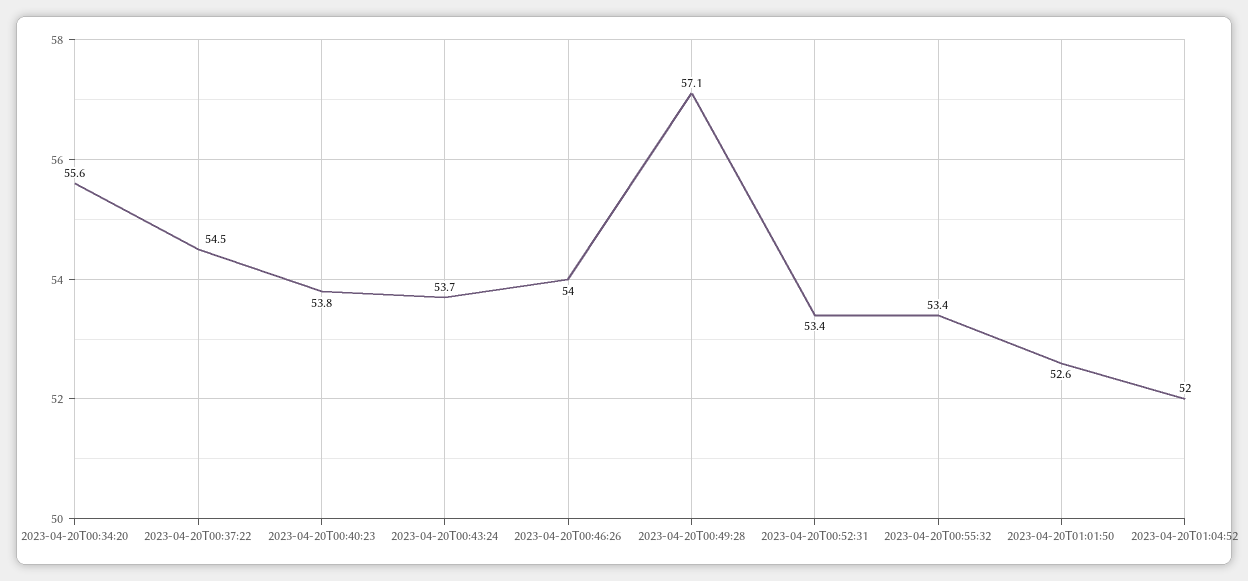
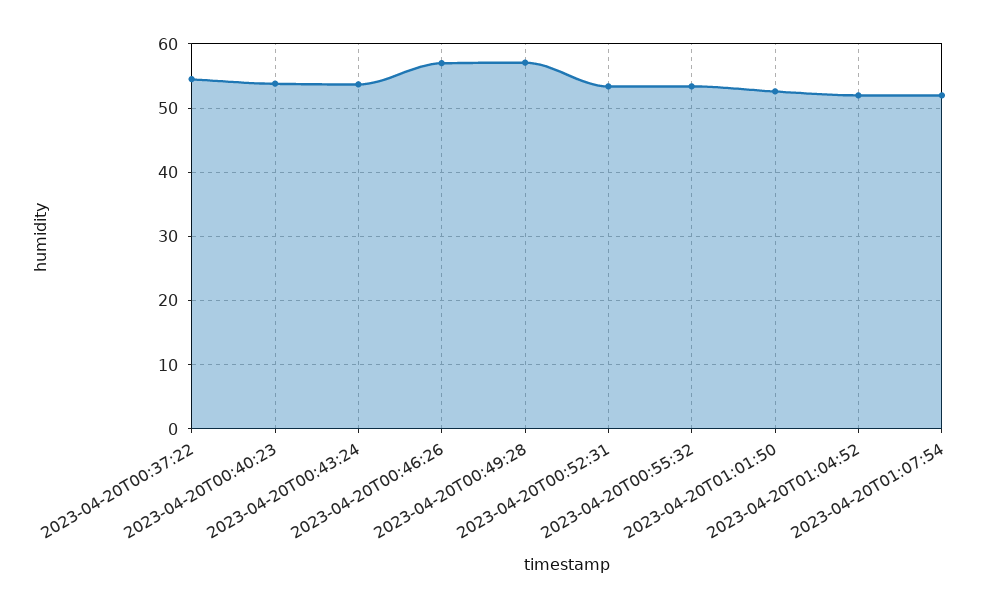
2023-04-20T00:34:20: 55.6 -> none
2023-04-20T00:46:26: 54 -> 57
2023-04-20T01:07:54: none -> 52

